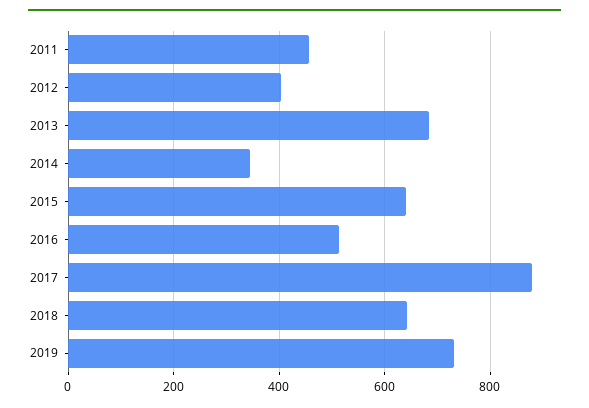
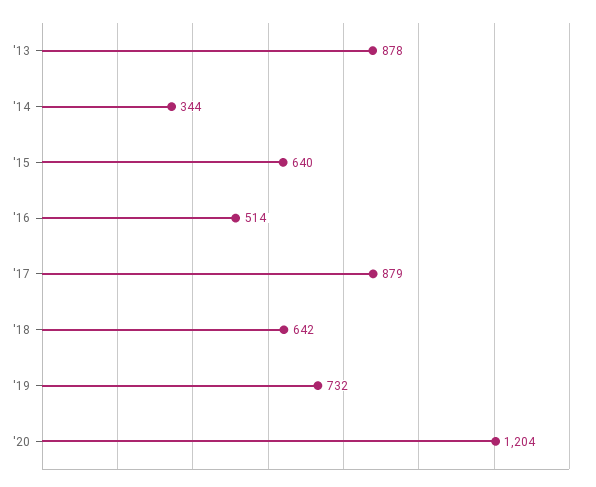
2011: 460 -> none
2012: 400 -> none
2013: 680 -> 878
'20: none -> 1204

